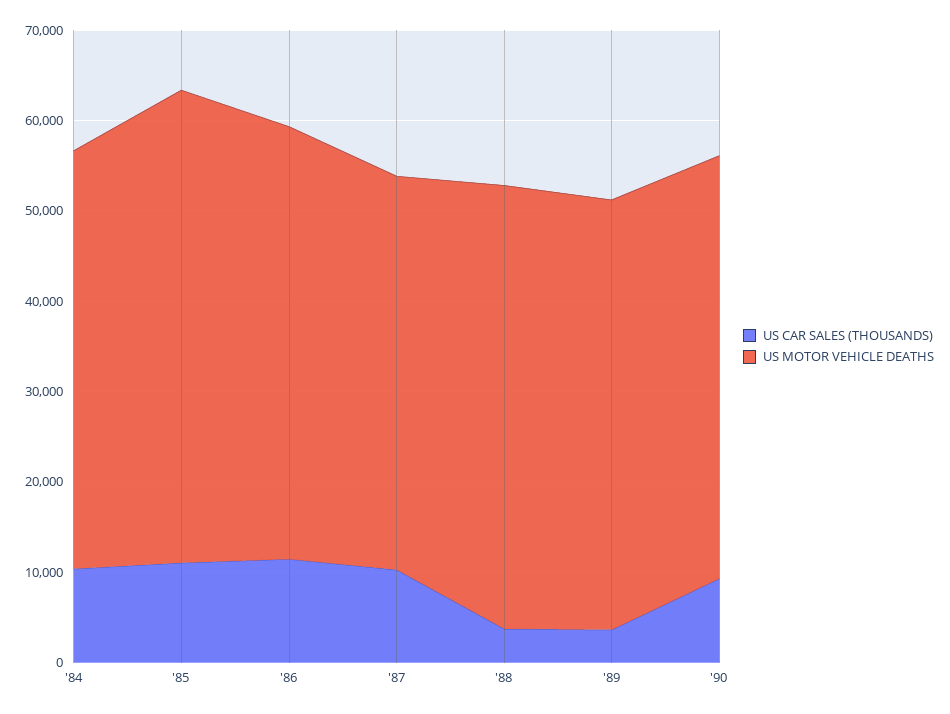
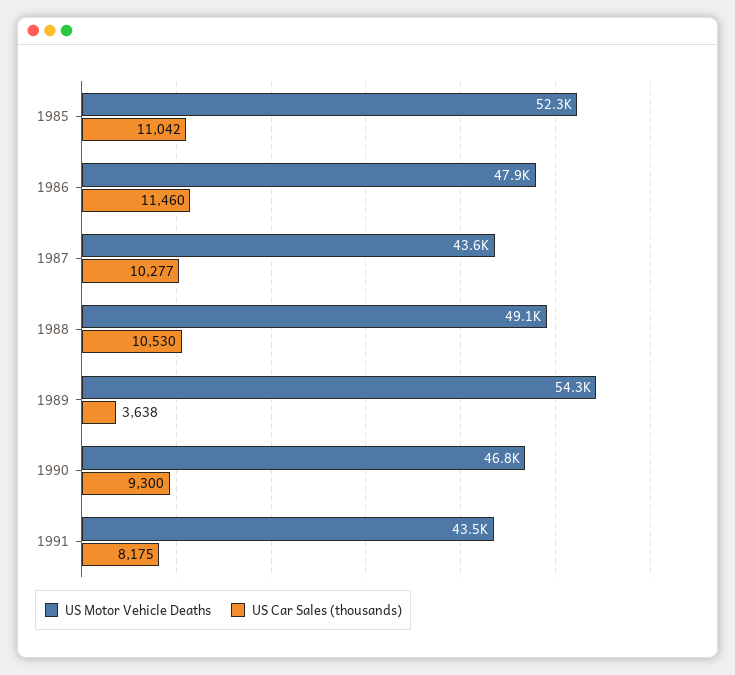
US CAR SALES (THOUSANDS), '84: 10000 -> none
US MOTOR VEHICLE DEATHS, '84: 46000 -> none
US CAR SALES (THOUSANDS), '88: 4000 -> 10530
US MOTOR VEHICLE DEATHS, '89: 48000 -> 54300
US MOTOR VEHICLE DEATHS, 1991: none -> 43500
US CAR SALES (THOUSANDS), 1991: none -> 8175

